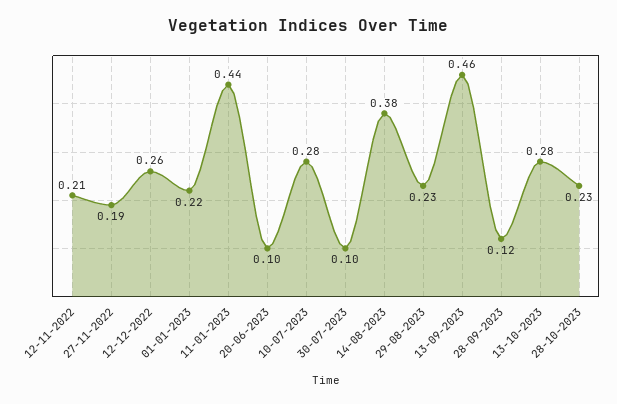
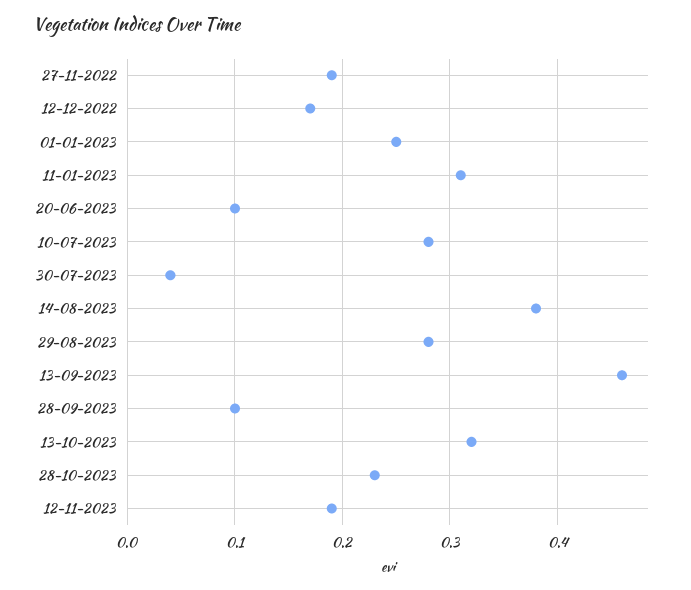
12-11-2022: 0.21 -> none
12-12-2022: 0.26 -> 0.17
01-01-2023: 0.22 -> 0.25
11-01-2023: 0.44 -> 0.31
30-07-2023: 0.1 -> 0.04
29-08-2023: 0.23 -> 0.28
28-09-2023: 0.12 -> 0.1
13-10-2023: 0.28 -> 0.32
12-11-2023: none -> 0.19

